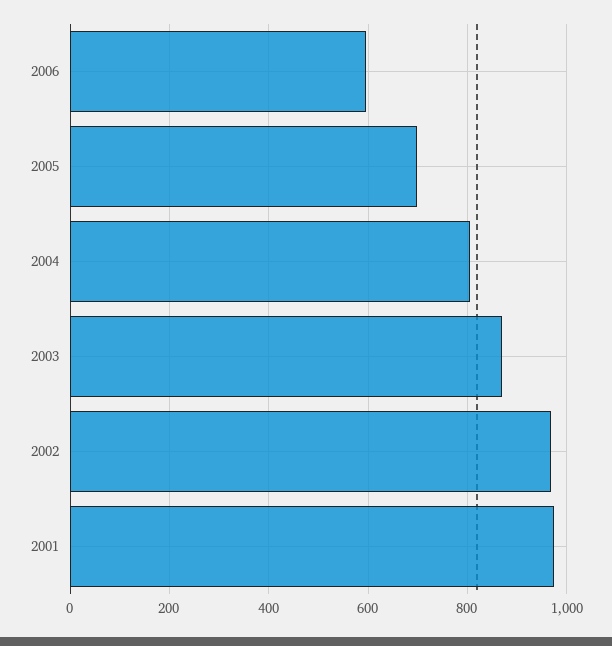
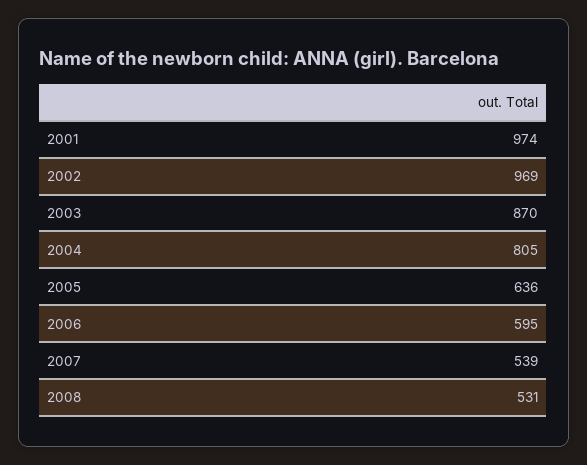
2005: 700 -> 636
2007: none -> 539
2008: none -> 531

